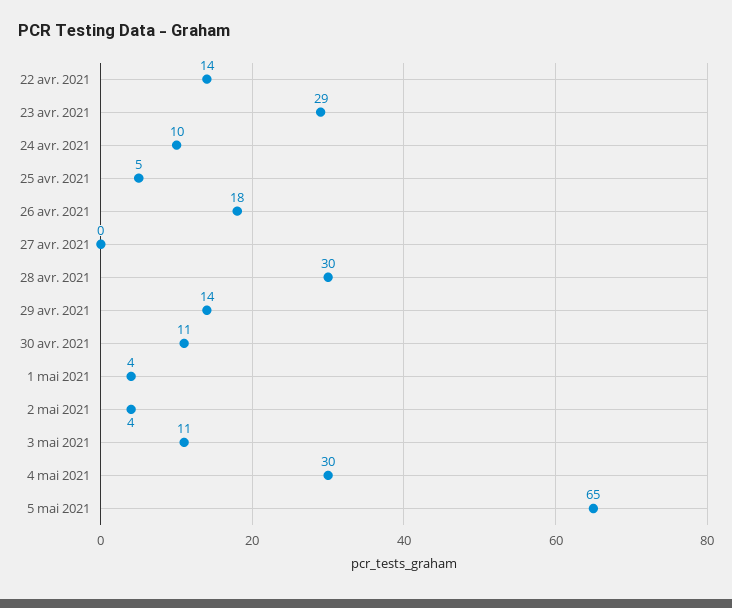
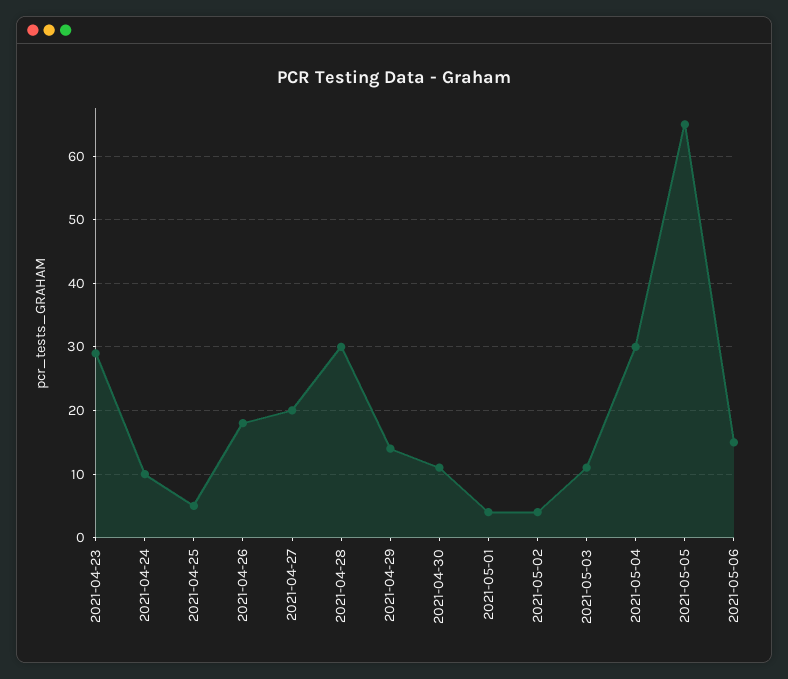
22 avr. 2021: 14 -> none
27 avr. 2021: 0 -> 20
2021-05-06: none -> 15

